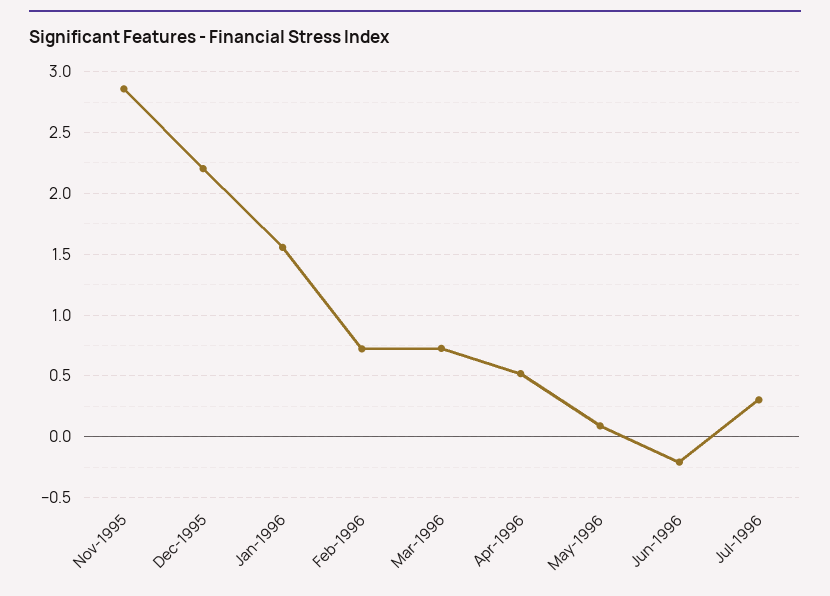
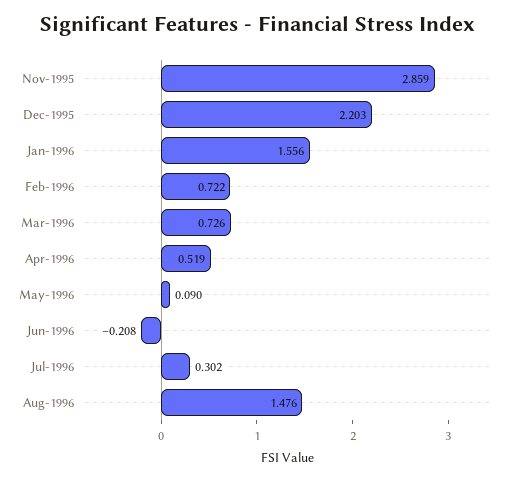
Aug-1996: none -> 1.476

